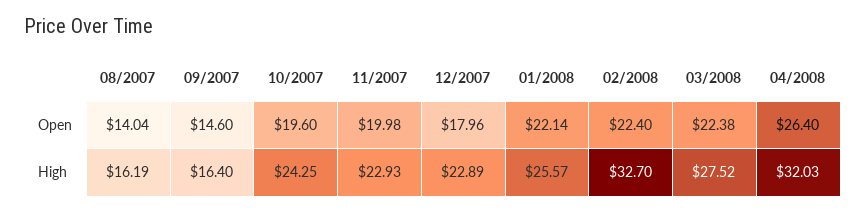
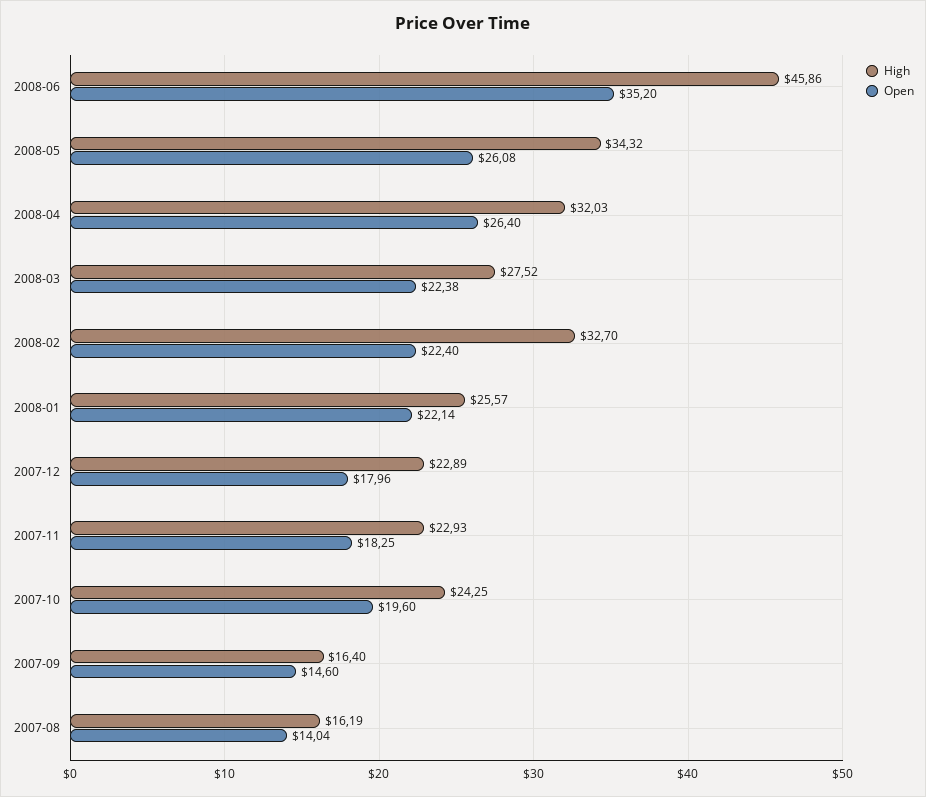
Open, 11/2007: 19.98 -> 18.25
High, 2008-06: none -> 45.86
Open, 2008-06: none -> 35.2
High, 2008-05: none -> 34.32
Open, 2008-05: none -> 26.08

